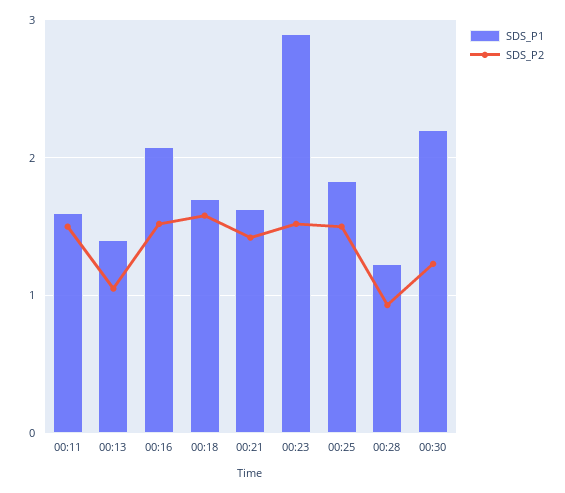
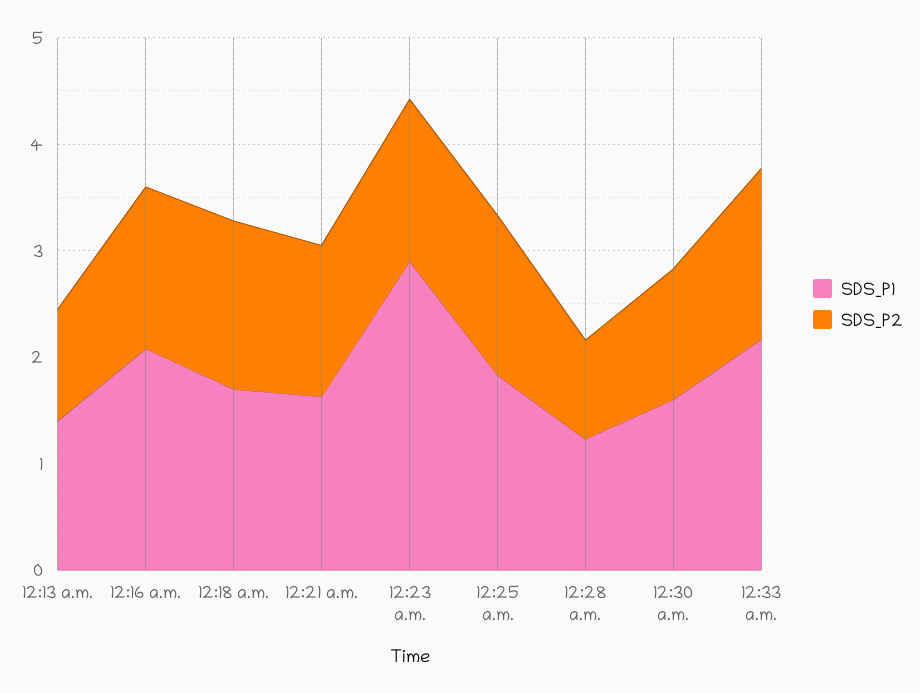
SDS_P1, 00:11: 1.6 -> none
SDS_P2, 00:11: 1.5 -> none
SDS_P1, 00:30: 2.2 -> 1.6
SDS_P1, 12:33 a.m.: none -> 2.2
SDS_P2, 12:33 a.m.: none -> 1.6

